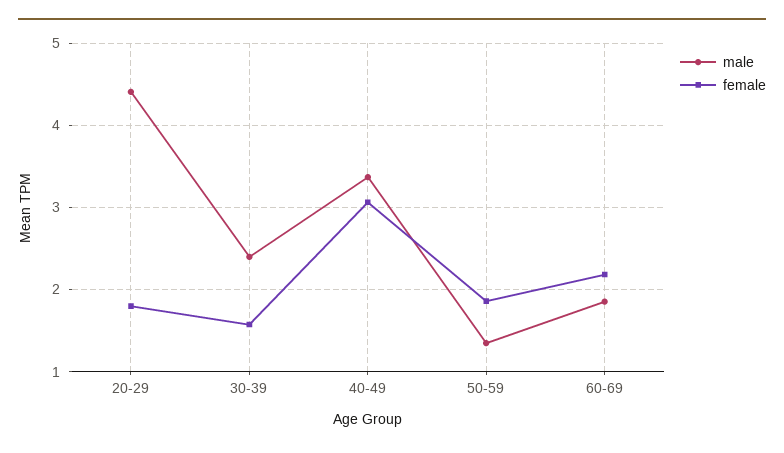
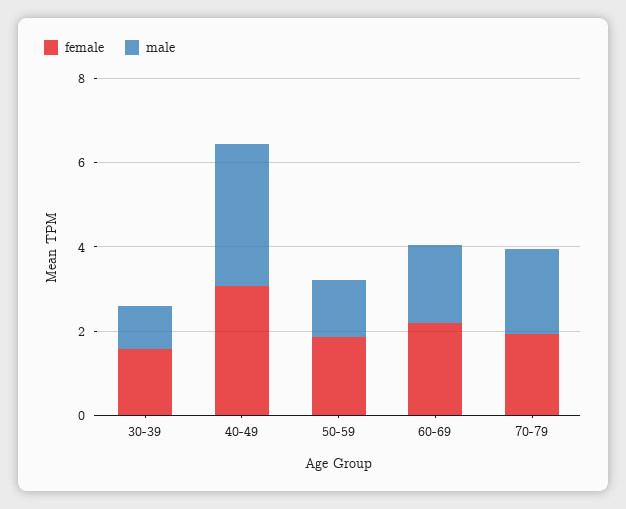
male, 20-29: 4.4 -> none
female, 20-29: 1.8 -> none
male, 30-39: 2.4 -> 1
female, 70-79: none -> 2
male, 70-79: none -> 2

